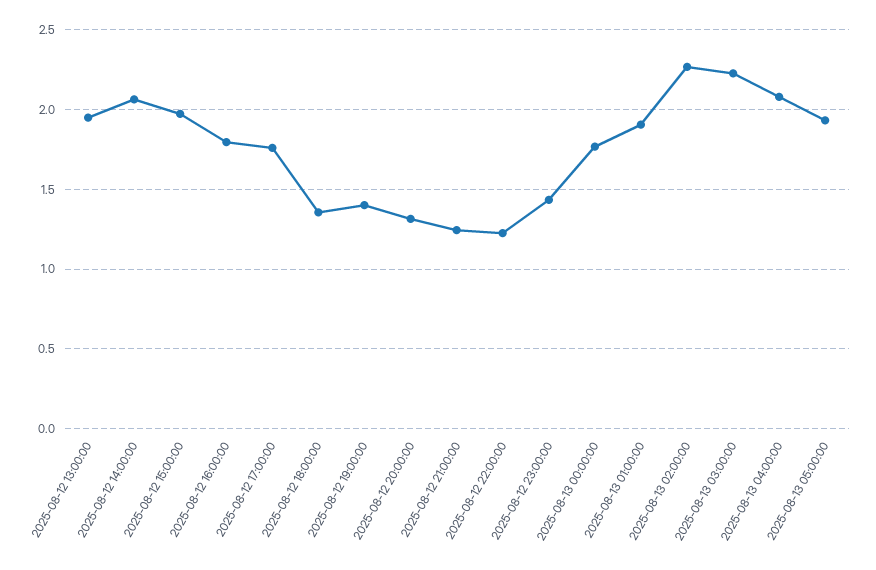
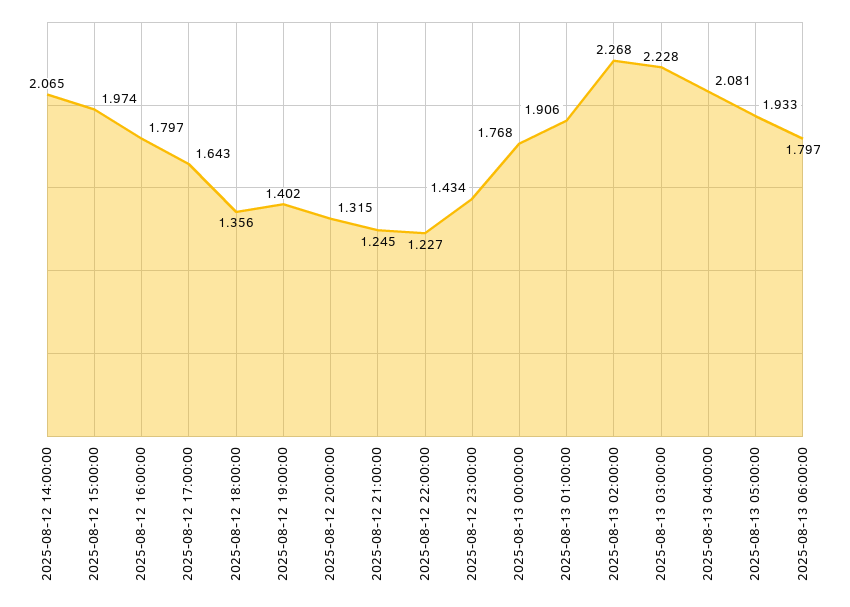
2025-08-12 13:00:00: 1.95 -> none
2025-08-12 17:00:00: 1.75 -> 1.643
2025-08-13 06:00:00: none -> 1.797

